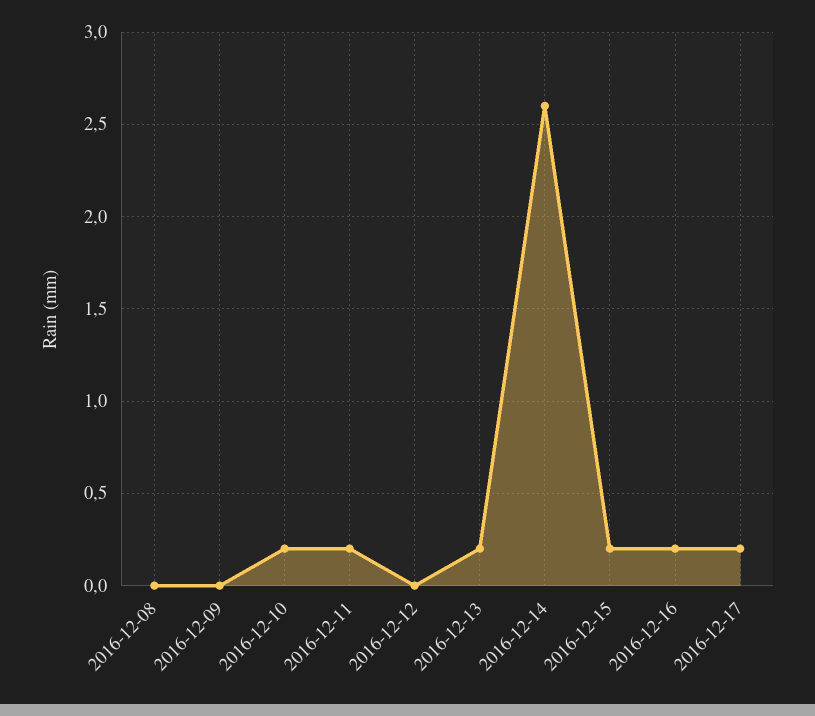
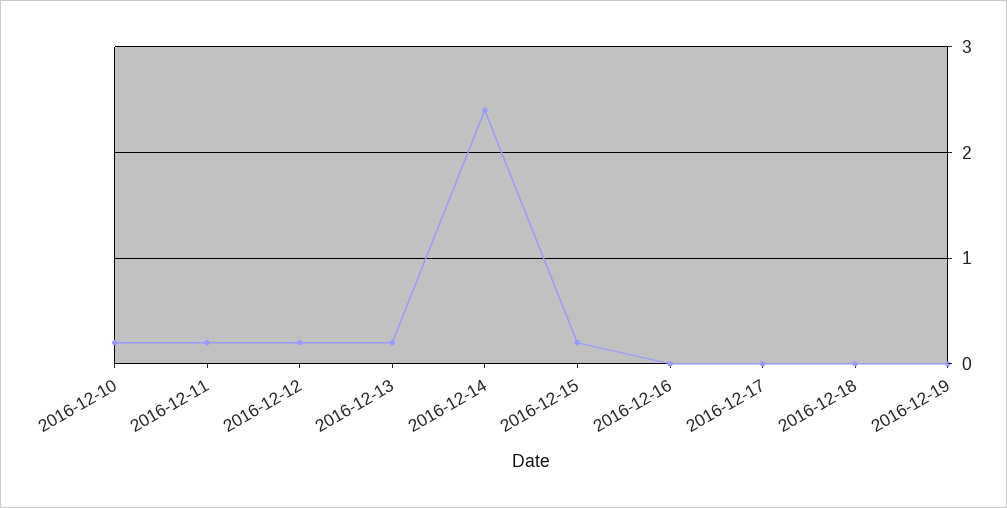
2016-12-08: 0 -> none
2016-12-09: 0 -> none
2016-12-12: 0 -> 0.2
2016-12-14: 2.6 -> 2.4
2016-12-16: 0.2 -> 0
2016-12-17: 0.2 -> 0
2016-12-18: none -> 0
2016-12-19: none -> 0

